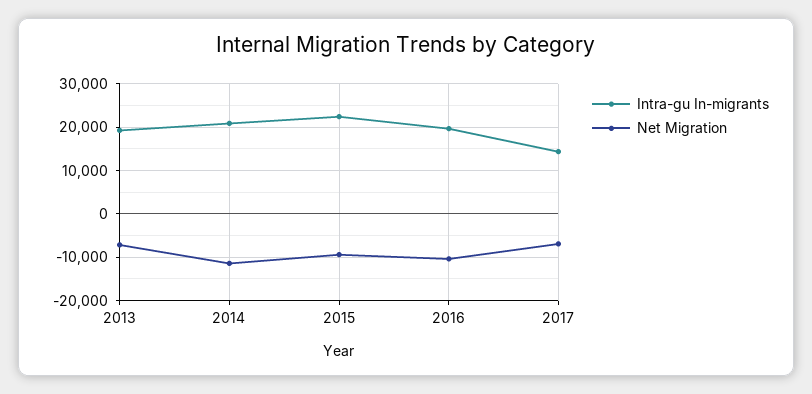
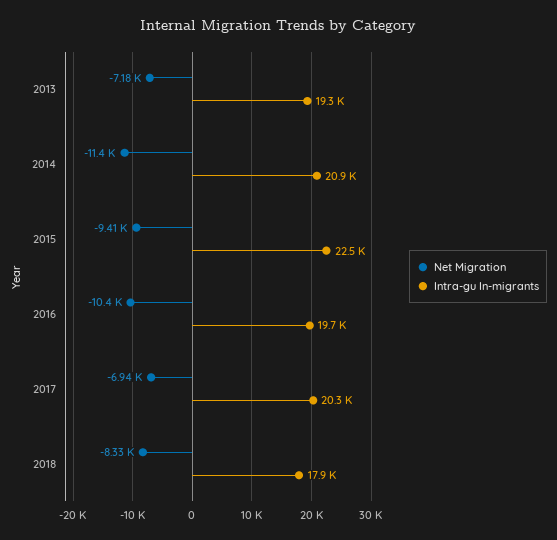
Intra-gu In-migrants, 2017: 14000 -> 20300
Net Migration, 2018: none -> -8330
Intra-gu In-migrants, 2018: none -> 17900

